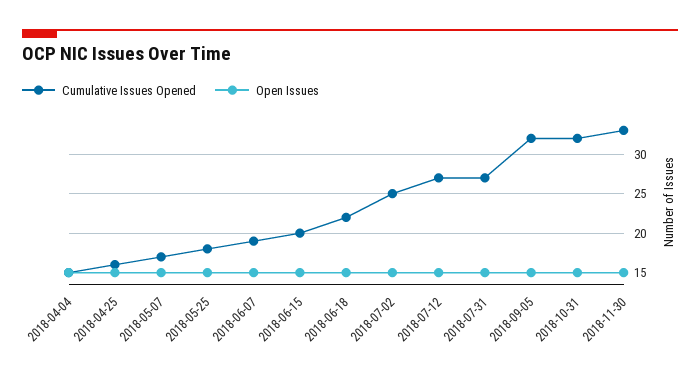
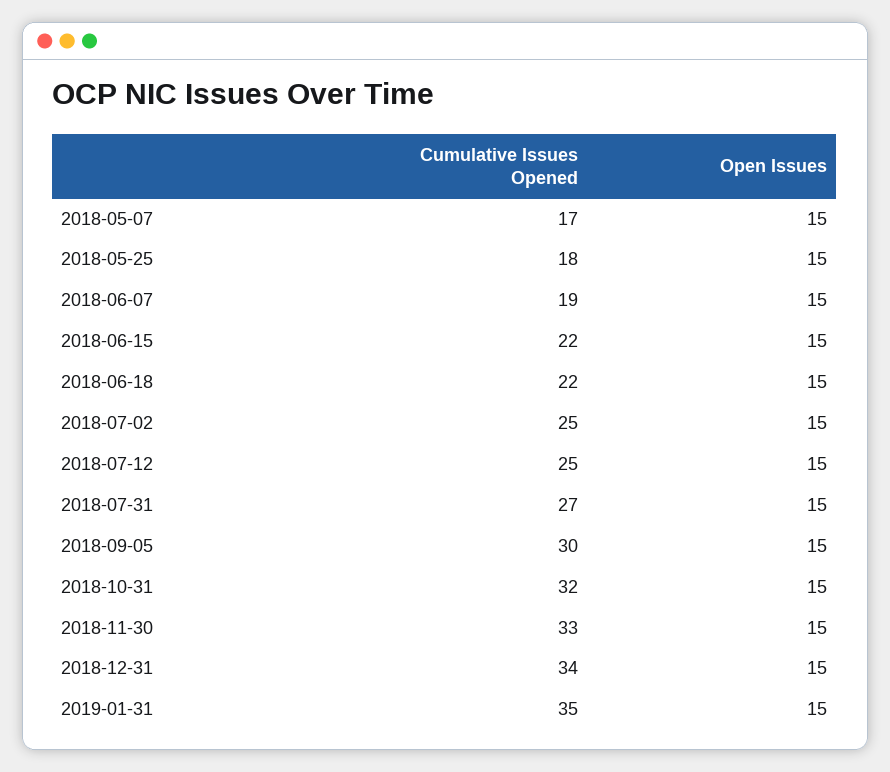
Cumulative Issues Opened, 2018-04-04: 15 -> none
Open Issues, 2018-04-04: 15 -> none
Cumulative Issues Opened, 2018-04-25: 16 -> none
Open Issues, 2018-04-25: 15 -> none
Cumulative Issues Opened, 2018-06-15: 20 -> 22
Cumulative Issues Opened, 2018-07-12: 27 -> 25
Cumulative Issues Opened, 2018-09-05: 32 -> 30
Cumulative Issues Opened, 2018-12-31: none -> 34
Open Issues, 2018-12-31: none -> 15
Cumulative Issues Opened, 2019-01-31: none -> 35
Open Issues, 2019-01-31: none -> 15

